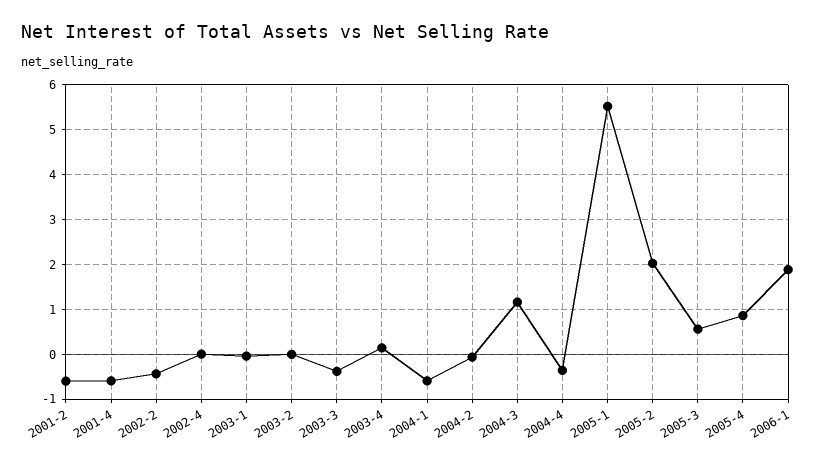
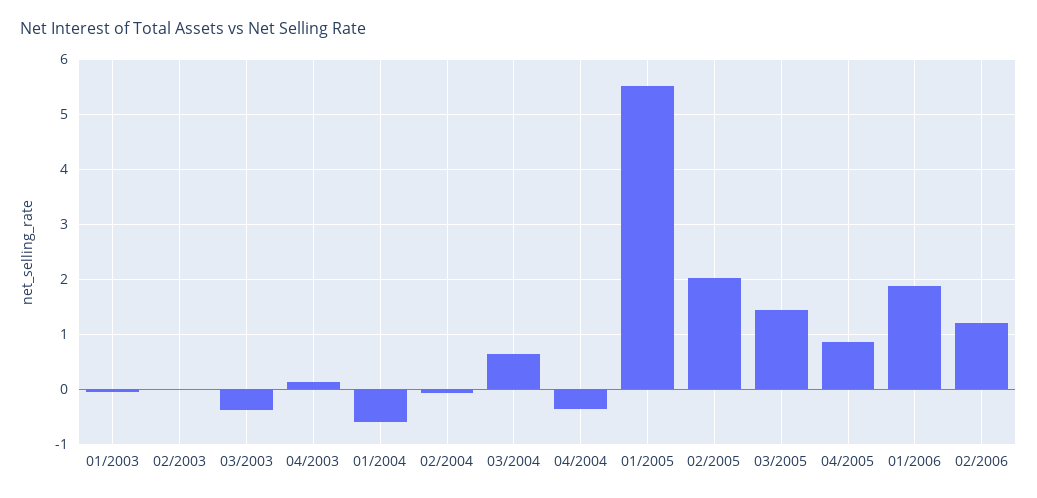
2001-2: -0.6 -> none
2001-4: -0.6 -> none
2002-2: -0.4 -> none
2002-4: 0 -> none
2004-3: 1.2 -> 0.6
2005-3: 0.6 -> 1.4
02/2006: none -> 1.2

